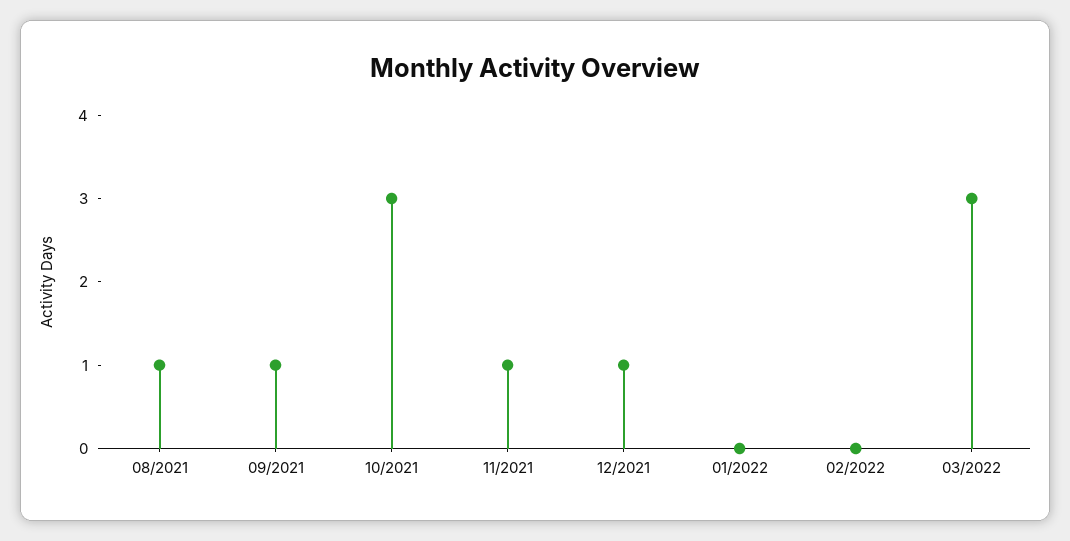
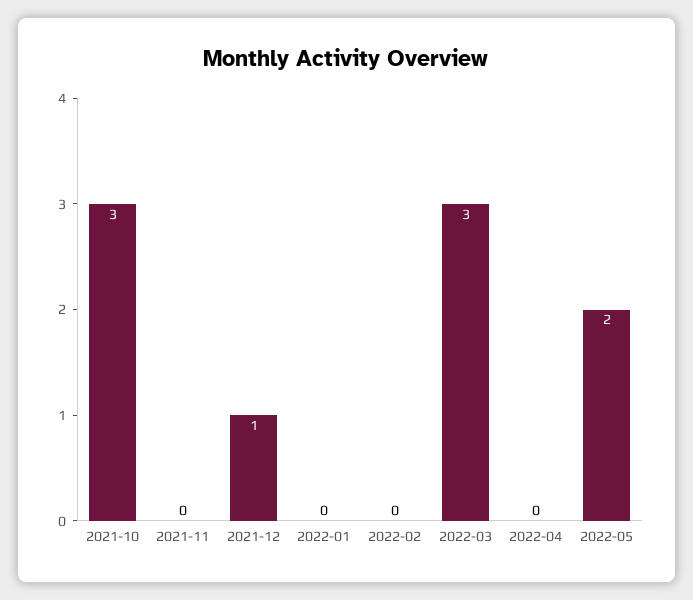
08/2021: 1 -> none
09/2021: 1 -> none
11/2021: 1 -> 0
2022-04: none -> 0
2022-05: none -> 2

